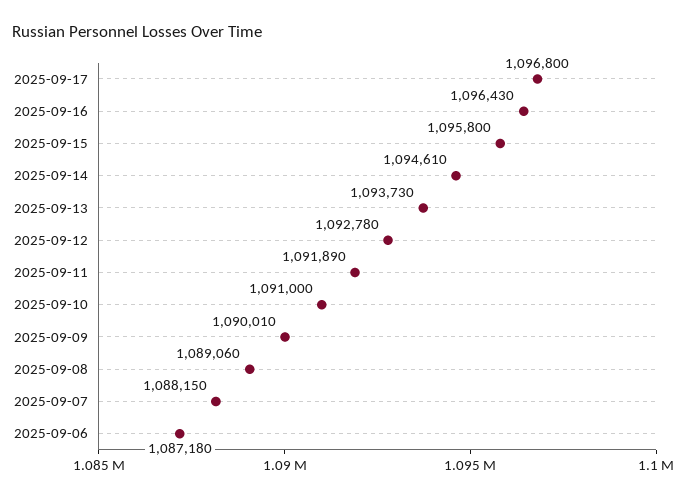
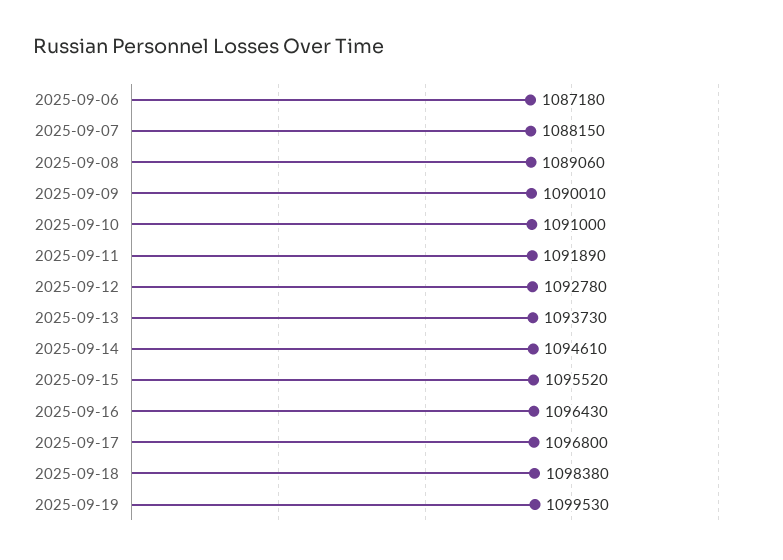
2025-09-15: 1095800 -> 1095520
2025-09-18: none -> 1098380
2025-09-19: none -> 1099530

